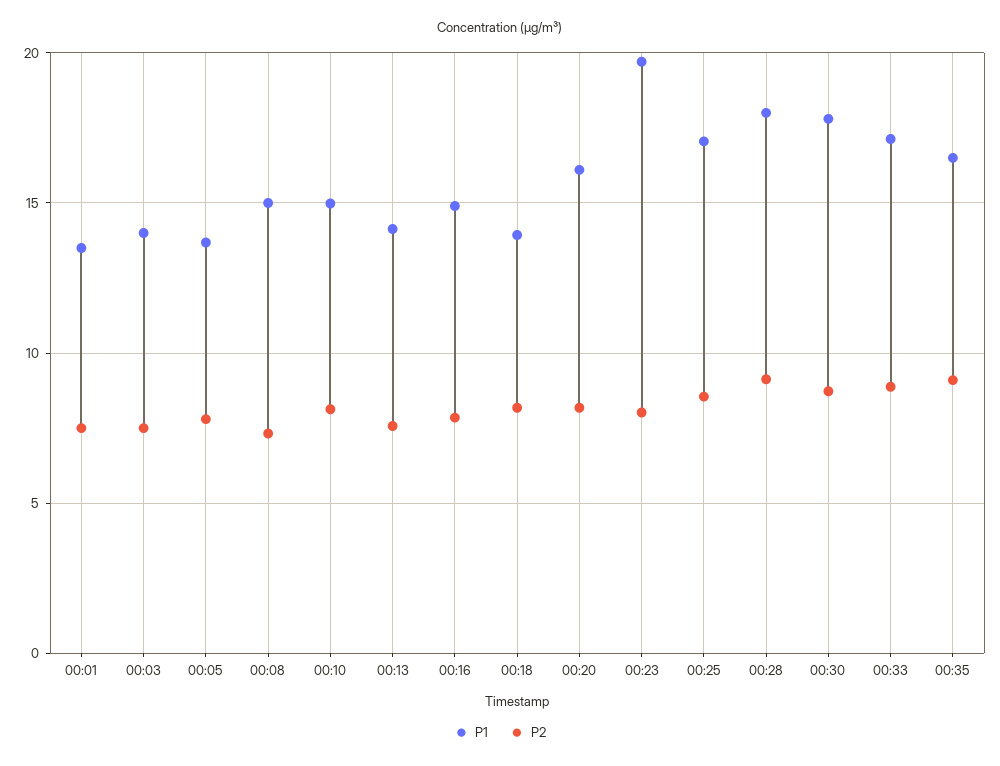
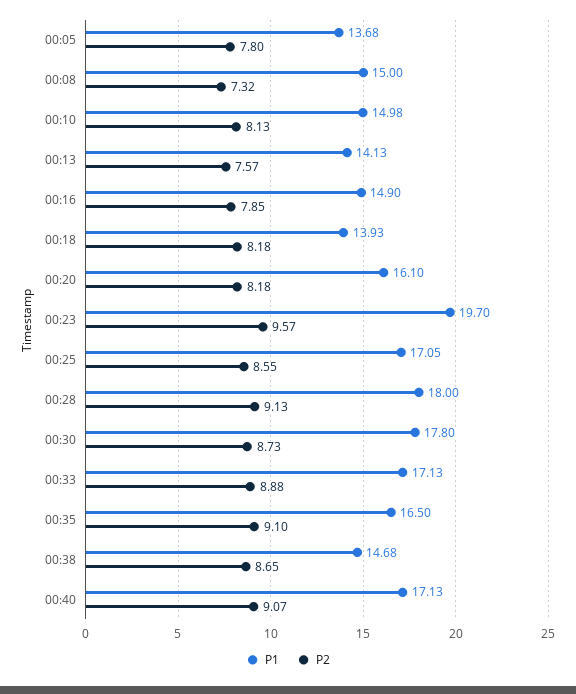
P1, 00:01: 13.5 -> none
P2, 00:01: 7.5 -> none
P1, 00:03: 14 -> none
P2, 00:03: 7.5 -> none
P2, 00:23: 8 -> 9.57
P1, 00:38: none -> 14.68
P2, 00:38: none -> 8.65
P1, 00:40: none -> 17.13
P2, 00:40: none -> 9.07

